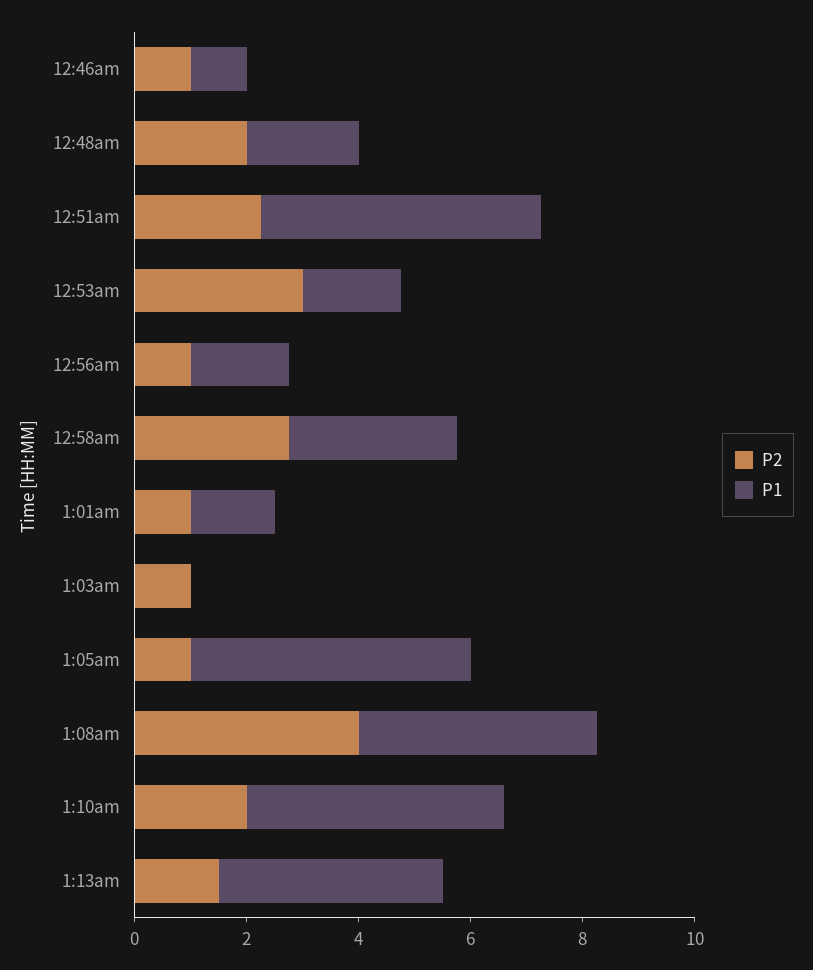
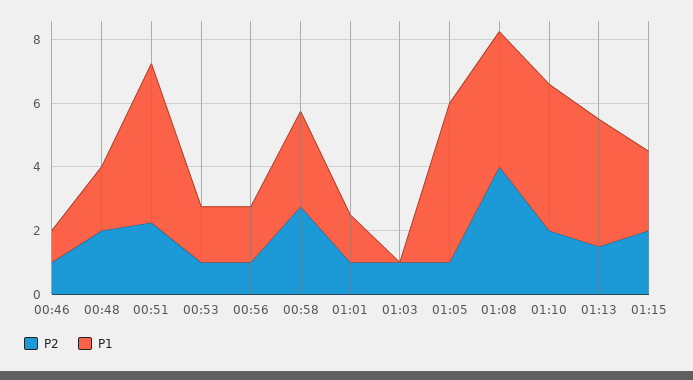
P2, 12:53am: 3 -> 1
P2, 01:15: none -> 2
P1, 01:15: none -> 2.5

